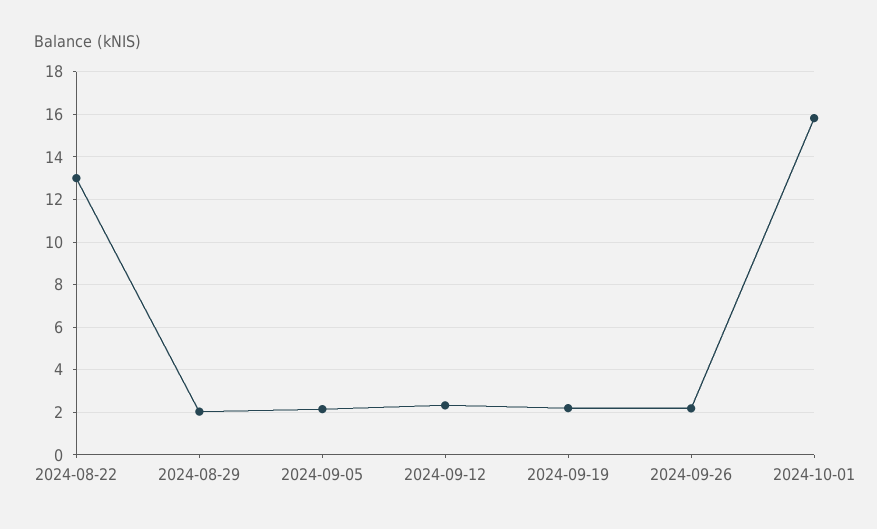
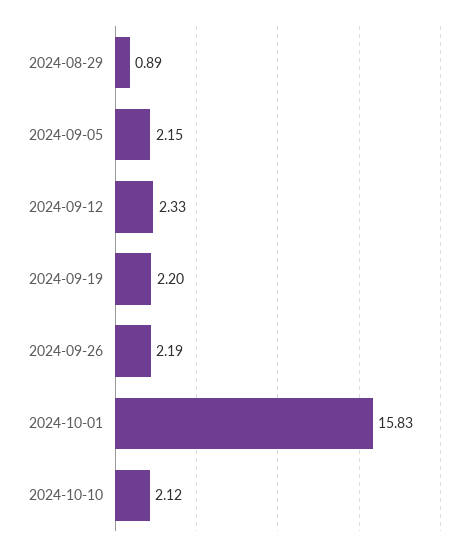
2024-08-22: 13 -> none
2024-08-29: 2 -> 0.89
2024-10-10: none -> 2.12

